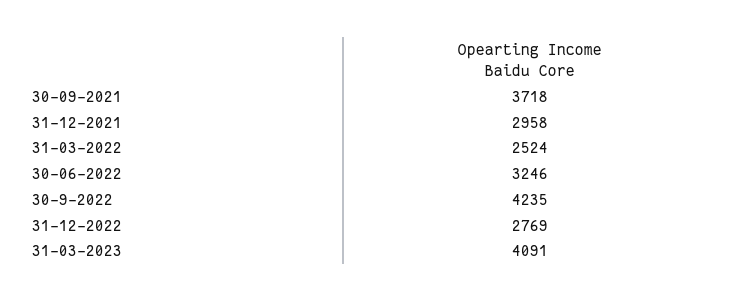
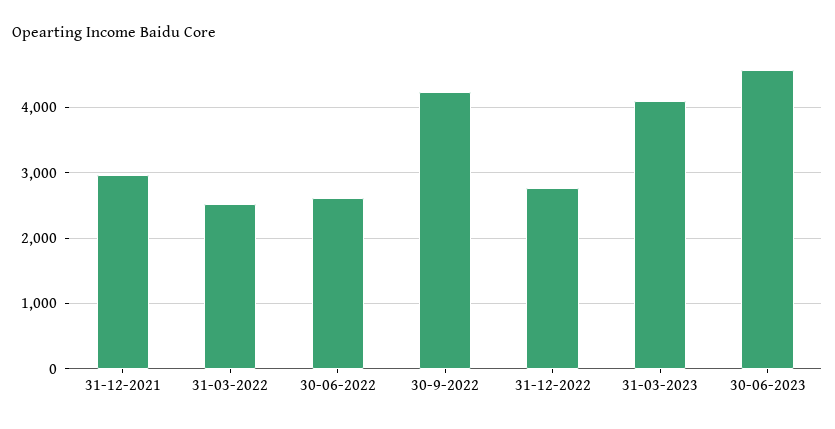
30-09-2021: 3718 -> none
30-06-2022: 3246 -> 2600
30-06-2023: none -> 4600

